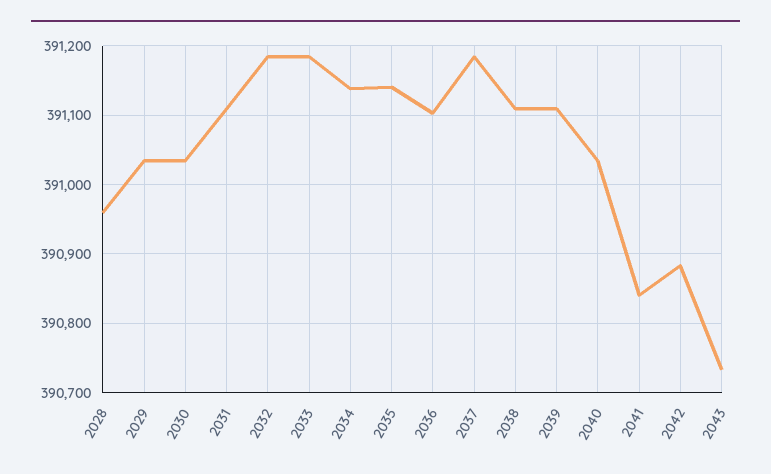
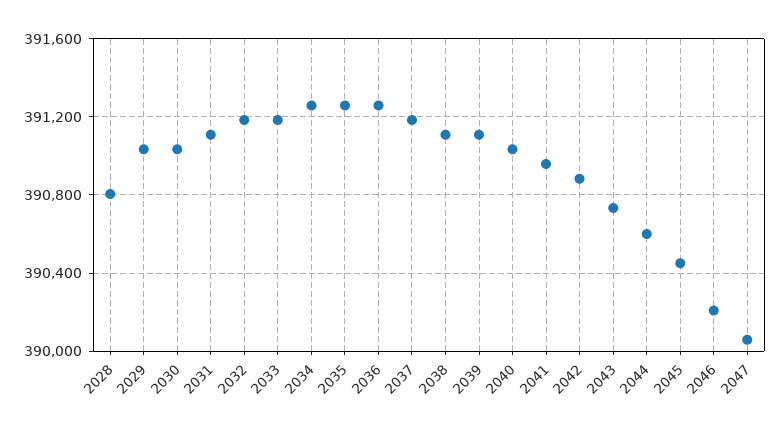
2028: 390960 -> 390800
2034: 391140 -> 391250
2035: 391140 -> 391250
2036: 391100 -> 391250
2041: 390840 -> 390950
2044: none -> 390600
2045: none -> 390450
2046: none -> 390200
2047: none -> 390050

